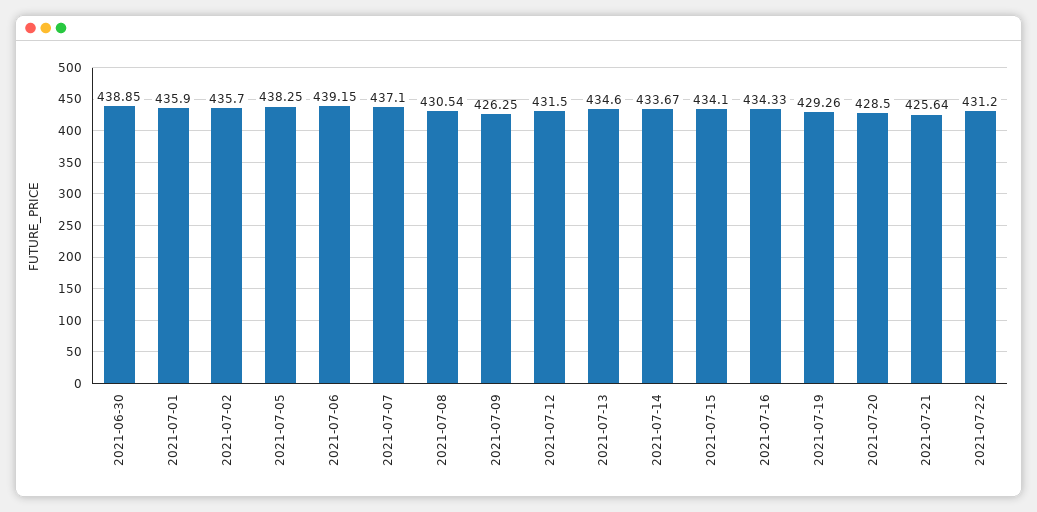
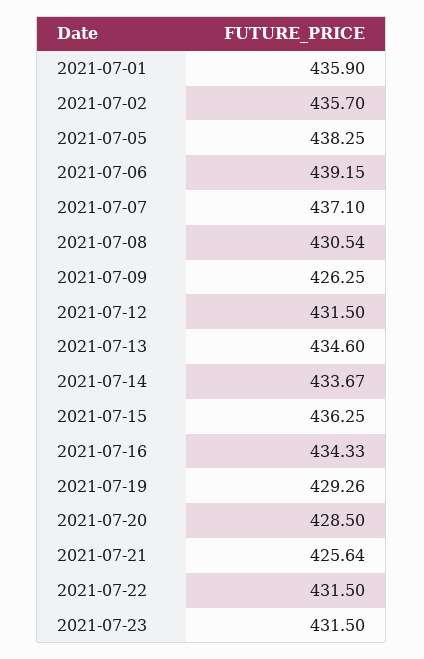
2021-06-30: 438.85 -> none
2021-07-15: 434.1 -> 436.25
2021-07-22: 431.2 -> 431.5
2021-07-23: none -> 431.5

